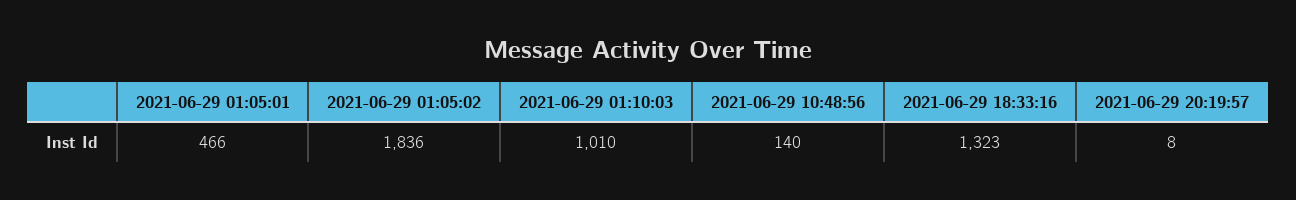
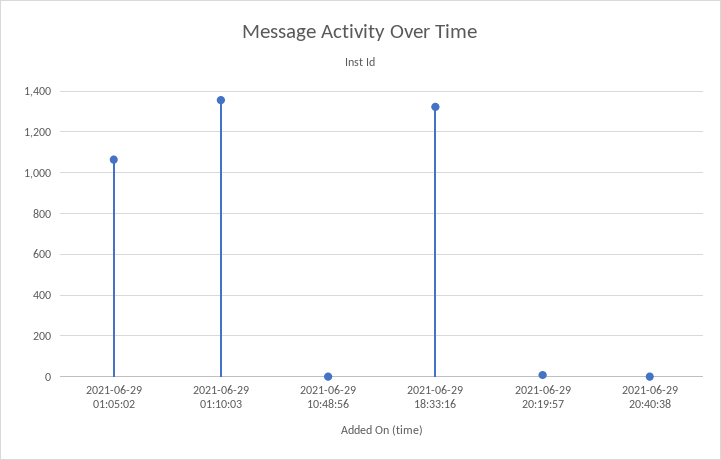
2021-06-29 01:05:01: 466 -> none
2021-06-29 01:05:02: 1836 -> 1050
2021-06-29 01:10:03: 1010 -> 1350
2021-06-29 10:48:56: 140 -> 0
2021-06-29 20:40:38: none -> 0

